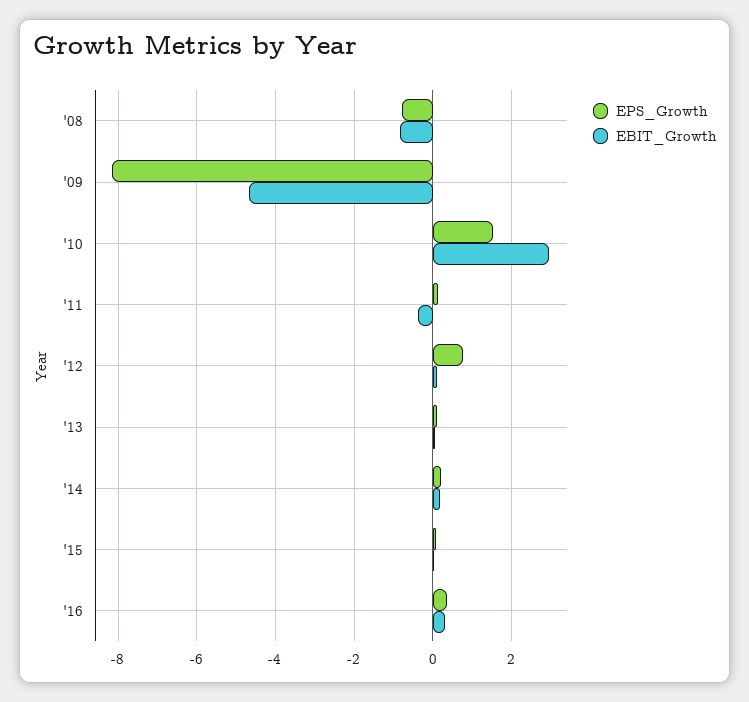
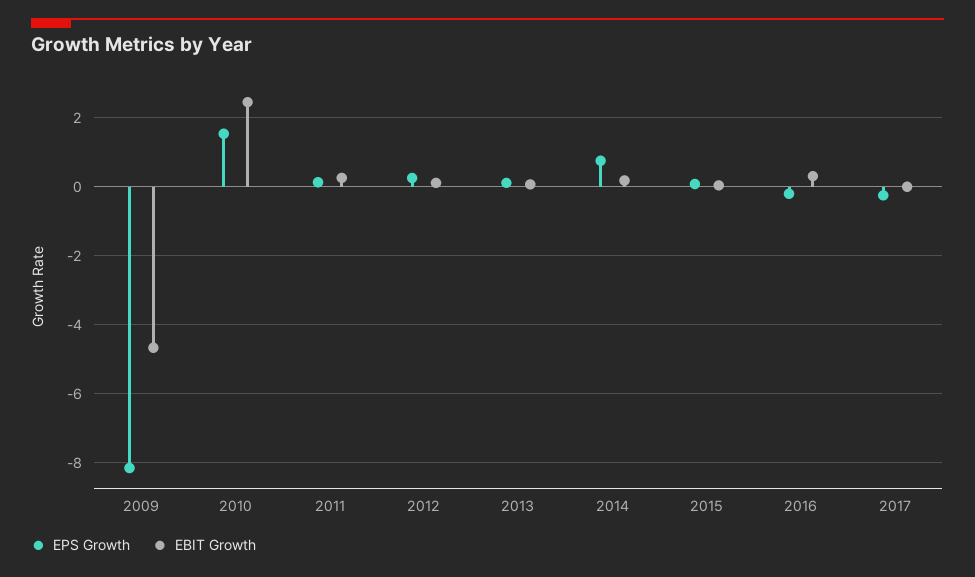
EPS_Growth, '08: -0.8 -> none
EBIT_Growth, '08: -0.8 -> none
EBIT_Growth, '10: 3 -> 2.4
EBIT_Growth, '11: -0.4 -> 0.2
EPS_Growth, '12: 0.8 -> 0.2
EPS_Growth, '14: 0.2 -> 0.8
EPS_Growth, '16: 0.4 -> -0.2
EPS_Growth, 2017: none -> -0.2
EBIT_Growth, 2017: none -> 0

